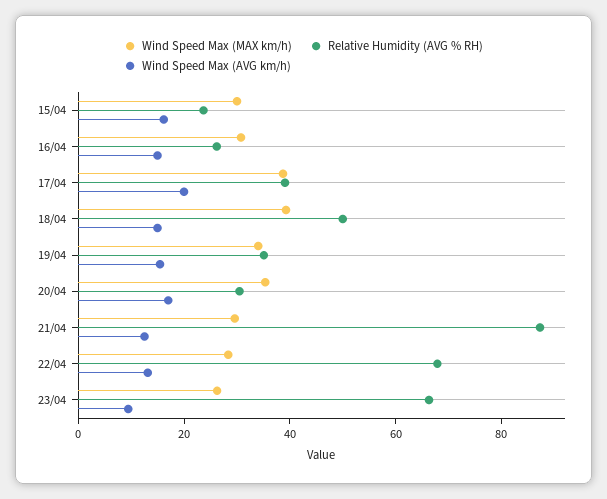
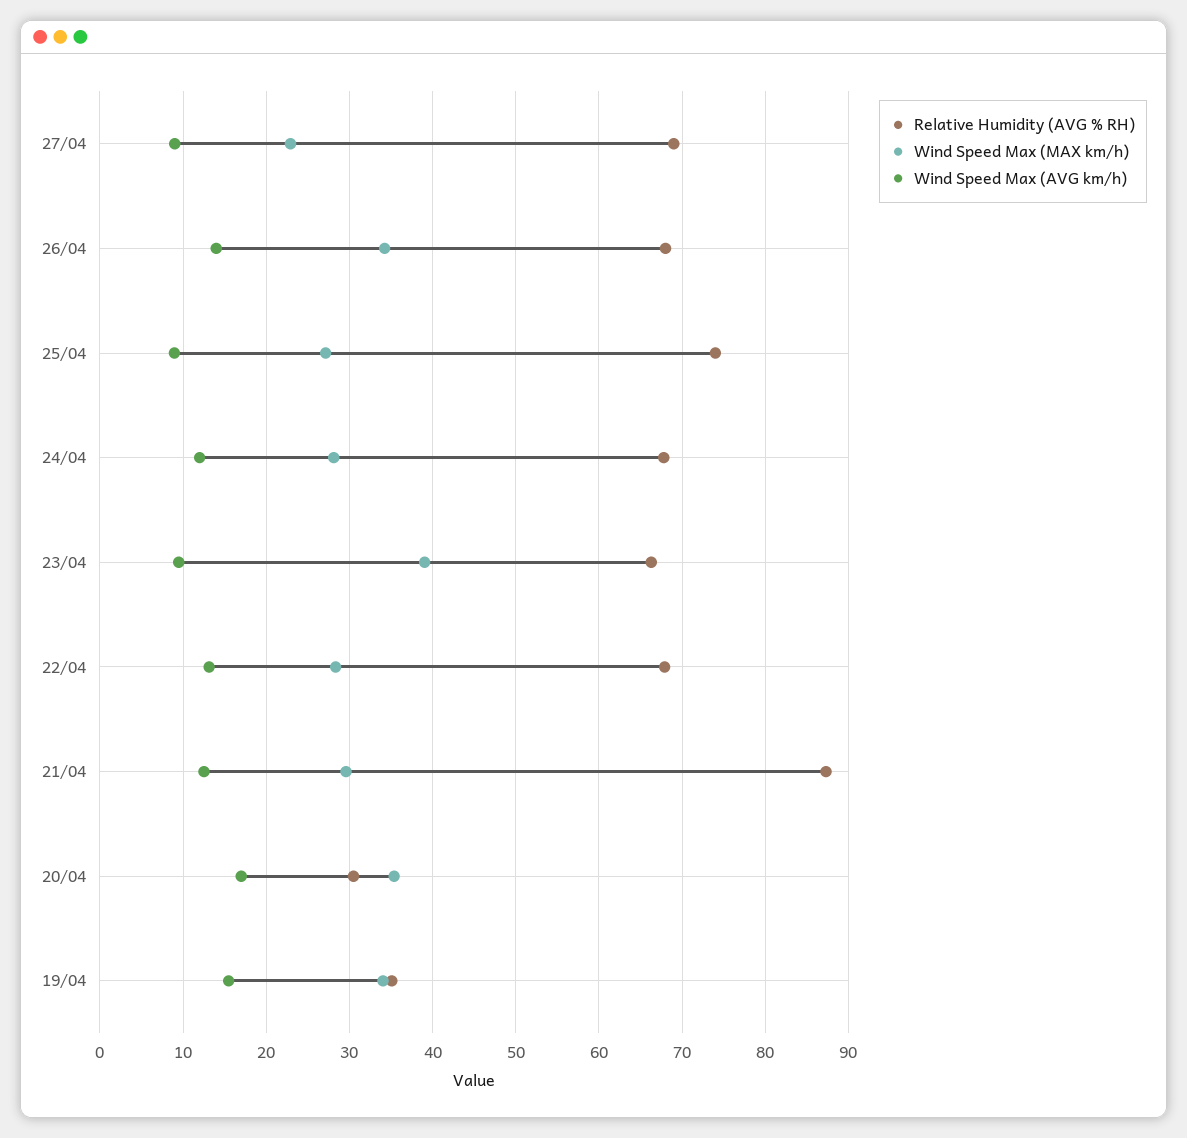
Wind Speed Max (MAX km/h), 15/04: 30 -> none
Relative Humidity (AVG % RH), 15/04: 25 -> none
Wind Speed Max (AVG km/h), 15/04: 15 -> none
Wind Speed Max (MAX km/h), 16/04: 30 -> none
Relative Humidity (AVG % RH), 16/04: 25 -> none
Wind Speed Max (AVG km/h), 16/04: 15 -> none
Wind Speed Max (MAX km/h), 17/04: 40 -> none
Relative Humidity (AVG % RH), 17/04: 40 -> none
Wind Speed Max (AVG km/h), 17/04: 20 -> none
Wind Speed Max (MAX km/h), 18/04: 40 -> none
Relative Humidity (AVG % RH), 18/04: 50 -> none
Wind Speed Max (AVG km/h), 18/04: 15 -> none
Wind Speed Max (MAX km/h), 23/04: 25 -> 39
Relative Humidity (AVG % RH), 27/04: none -> 69
Wind Speed Max (MAX km/h), 27/04: none -> 23
Wind Speed Max (AVG km/h), 27/04: none -> 9
Relative Humidity (AVG % RH), 26/04: none -> 68
Wind Speed Max (MAX km/h), 26/04: none -> 34
Wind Speed Max (AVG km/h), 26/04: none -> 14
Relative Humidity (AVG % RH), 25/04: none -> 74
Wind Speed Max (MAX km/h), 25/04: none -> 27
Wind Speed Max (AVG km/h), 25/04: none -> 9
Relative Humidity (AVG % RH), 24/04: none -> 68
Wind Speed Max (MAX km/h), 24/04: none -> 28
Wind Speed Max (AVG km/h), 24/04: none -> 12

